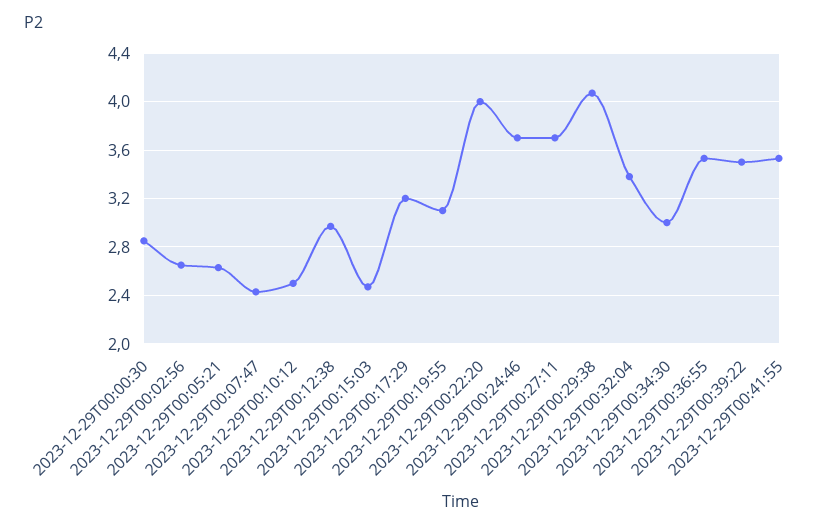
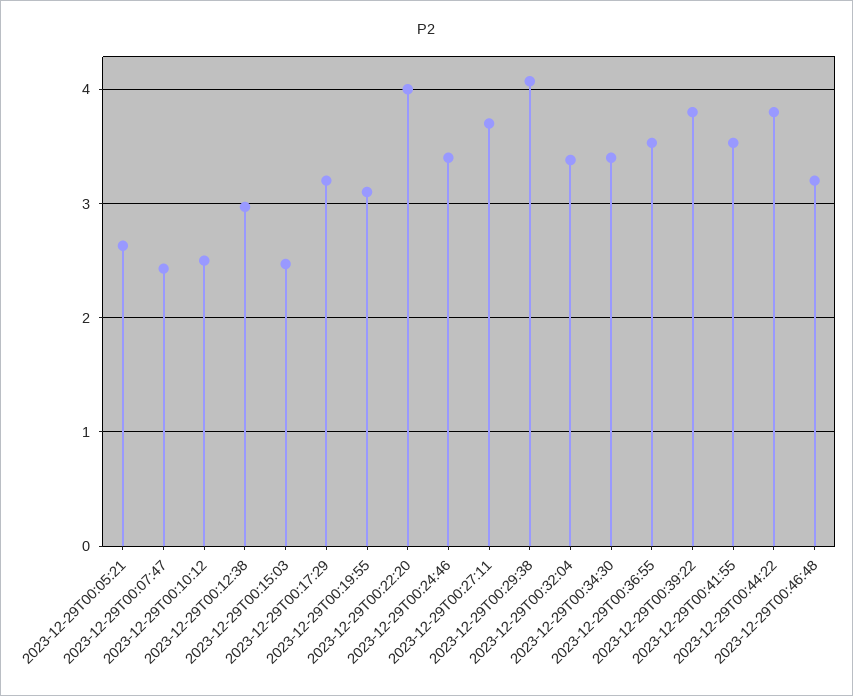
2023-12-29T00:00:30: 2.85 -> none
2023-12-29T00:02:56: 2.65 -> none
2023-12-29T00:24:46: 3.7 -> 3.4
2023-12-29T00:34:30: 3 -> 3.4
2023-12-29T00:39:22: 3.5 -> 3.8
2023-12-29T00:44:22: none -> 3.8
2023-12-29T00:46:48: none -> 3.2

